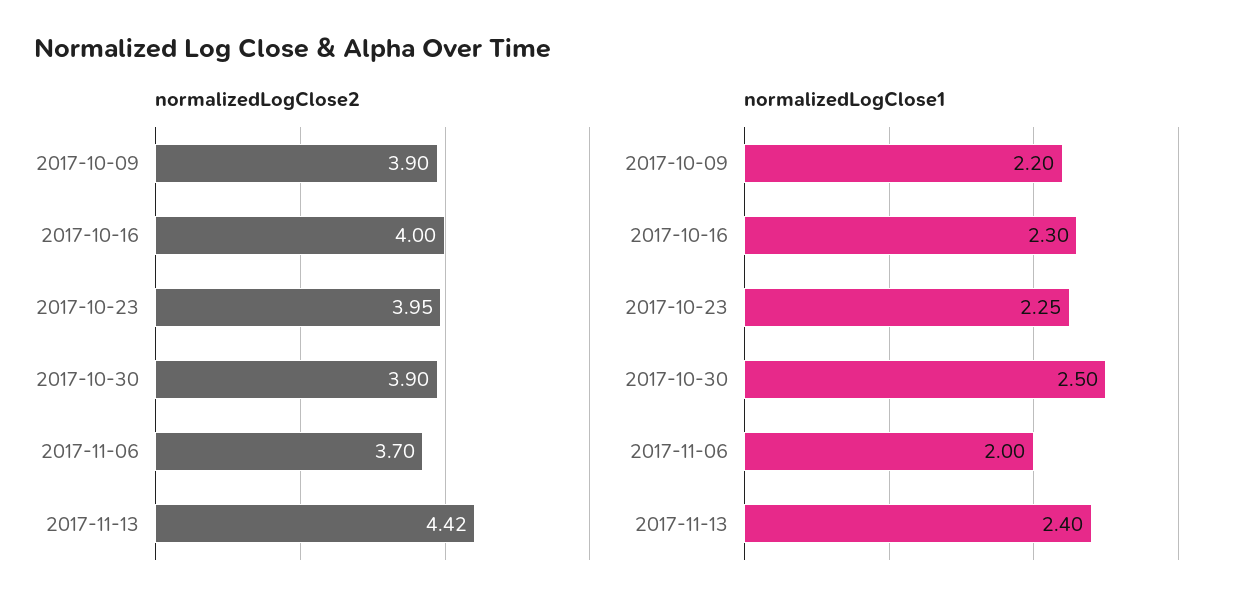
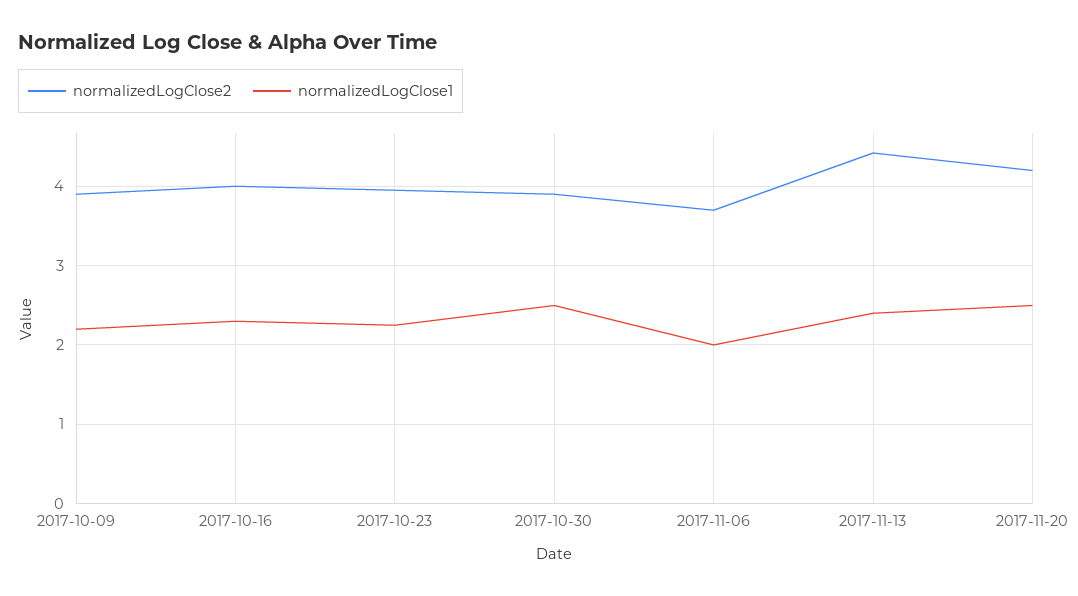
normalizedLogClose2, 2017-11-20: none -> 4.2
normalizedLogClose1, 2017-11-20: none -> 2.5

